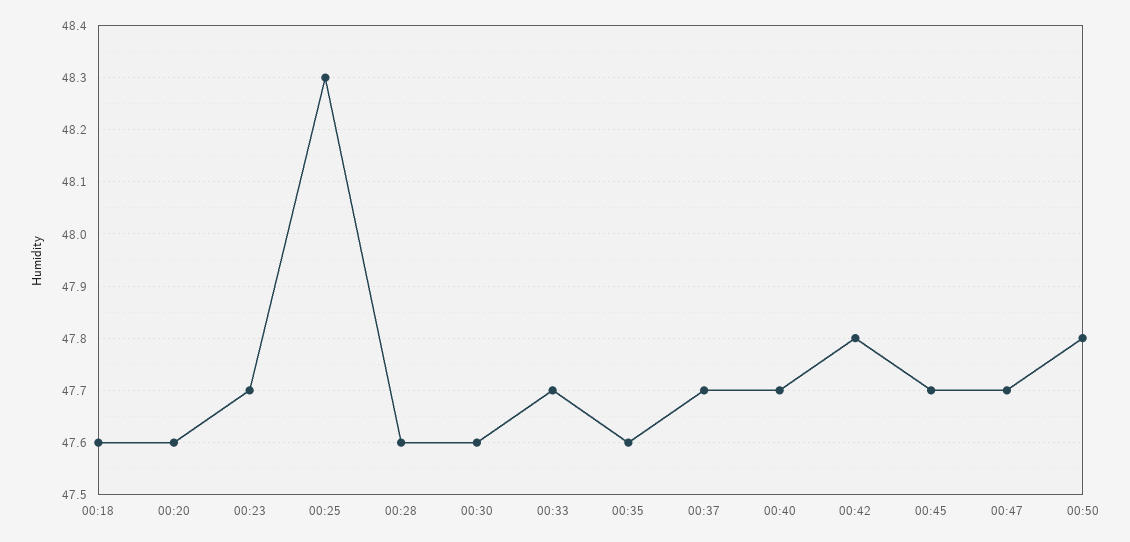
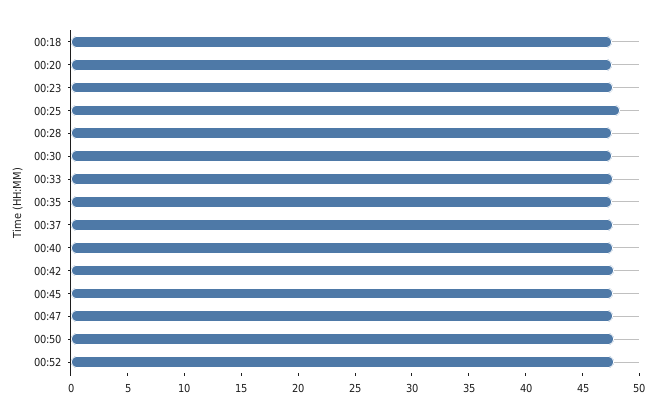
00:52: none -> 48

